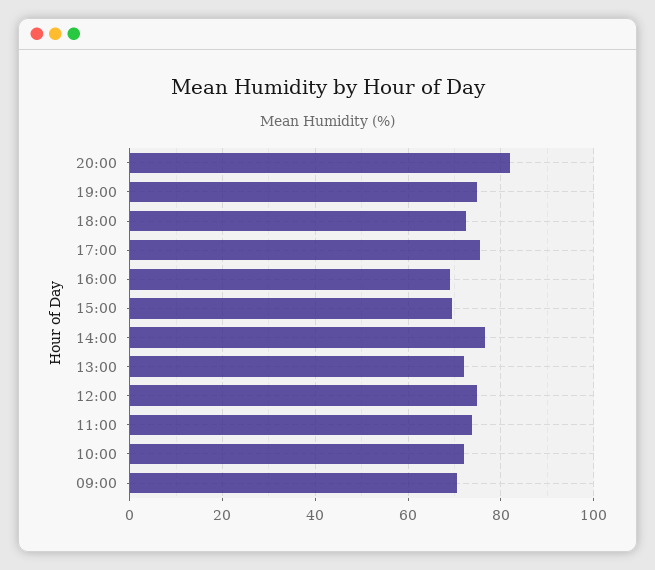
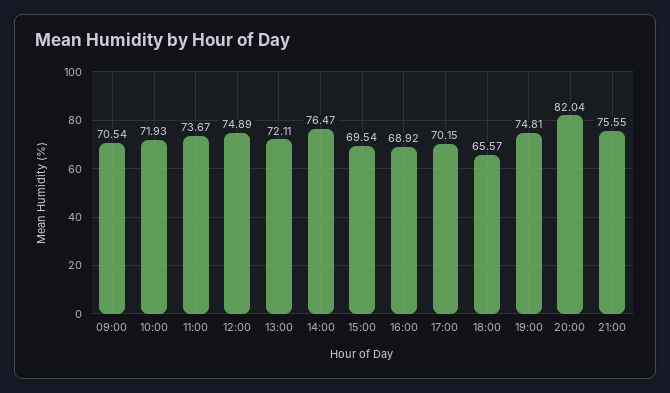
18:00: 72 -> 65.57
17:00: 76 -> 70.15
21:00: none -> 75.55

